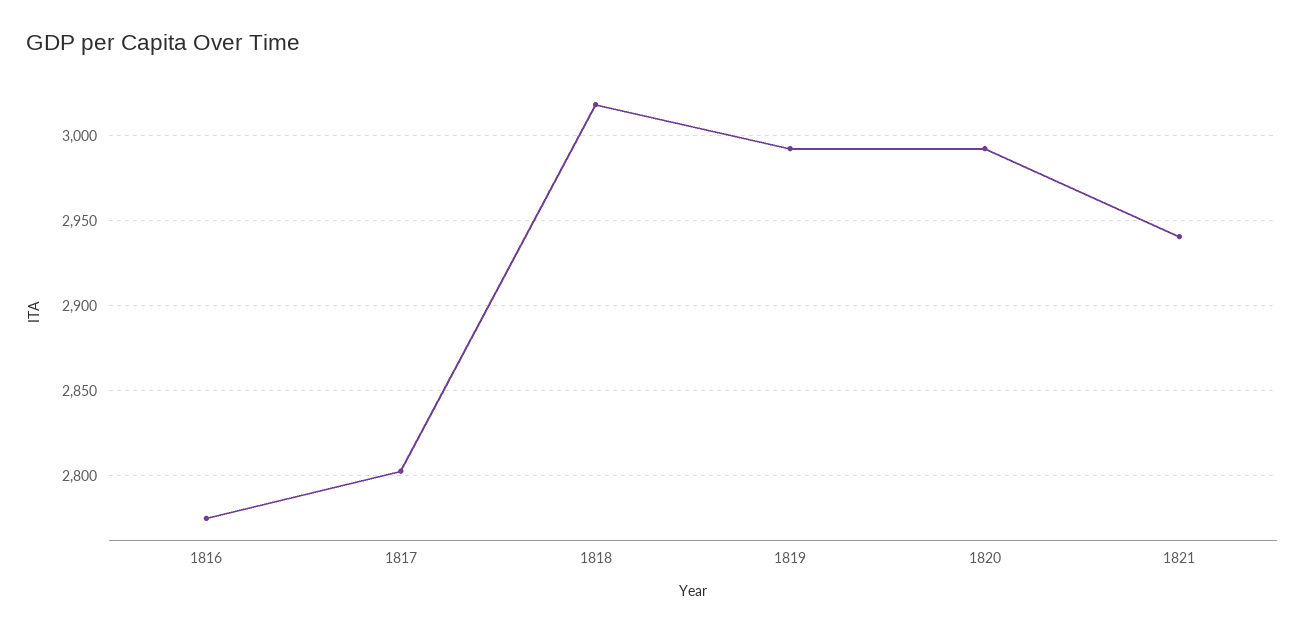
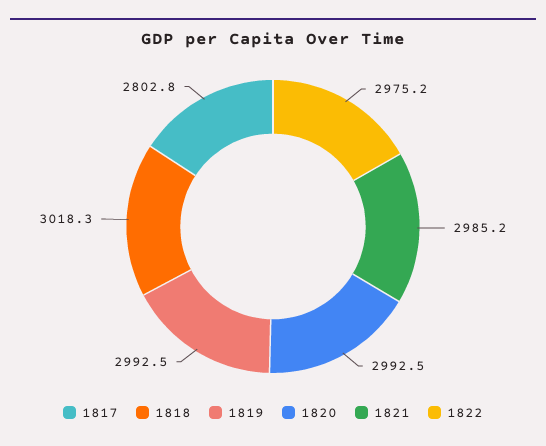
1816: 2775 -> none
1821: 2940 -> 2985.2
1822: none -> 2975.2

